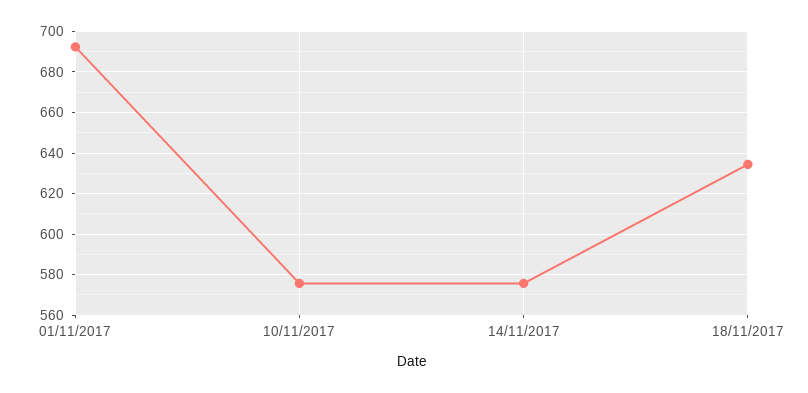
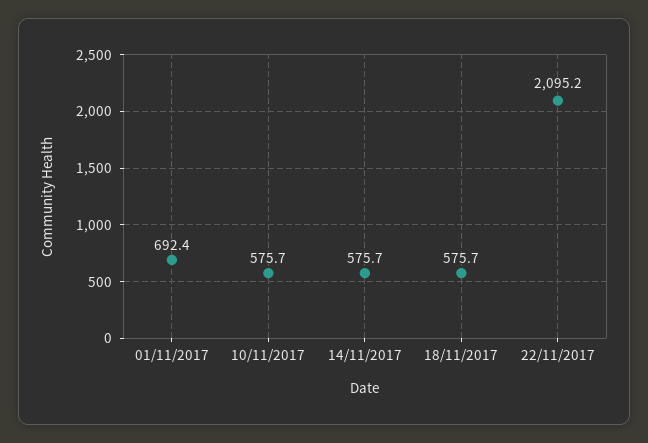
18/11/2017: 635 -> 575.7
22/11/2017: none -> 2095.2

